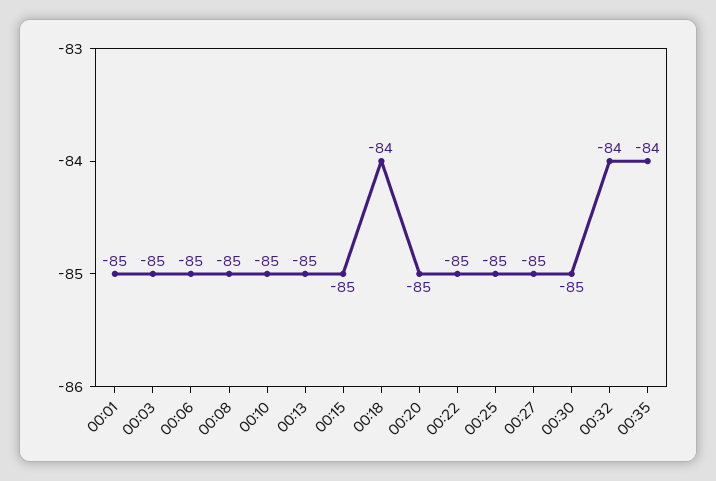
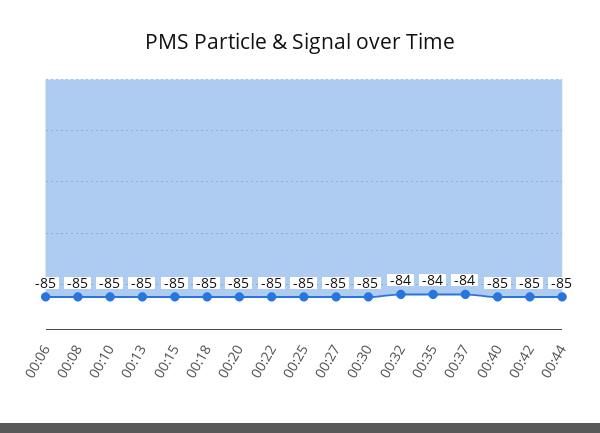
00:01: -85 -> none
00:03: -85 -> none
00:18: -84 -> -85
00:37: none -> -84
00:40: none -> -85
00:42: none -> -85
00:44: none -> -85

